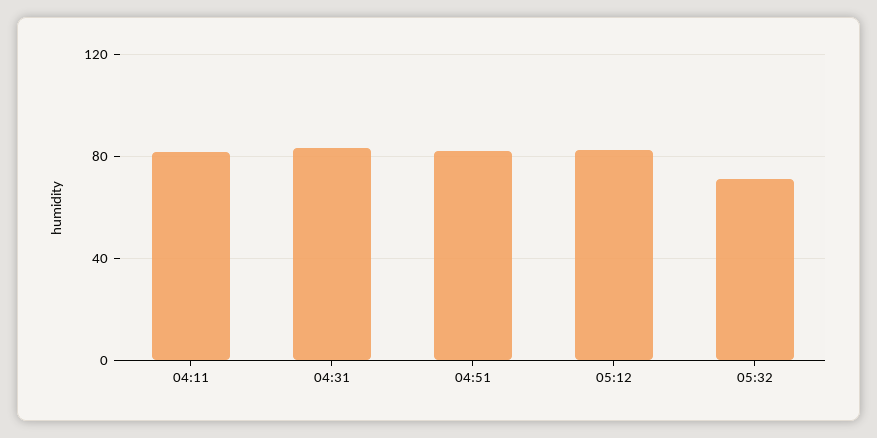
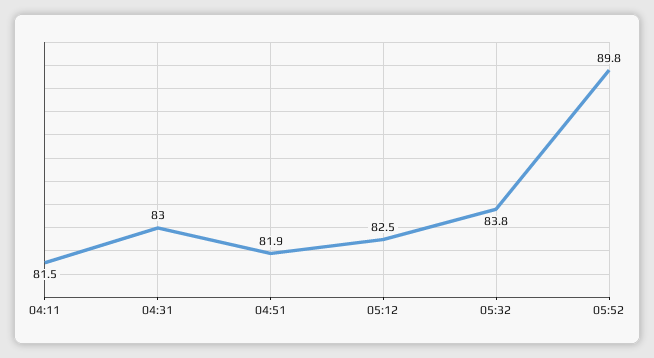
05:32: 70 -> 83.8
05:52: none -> 89.8

